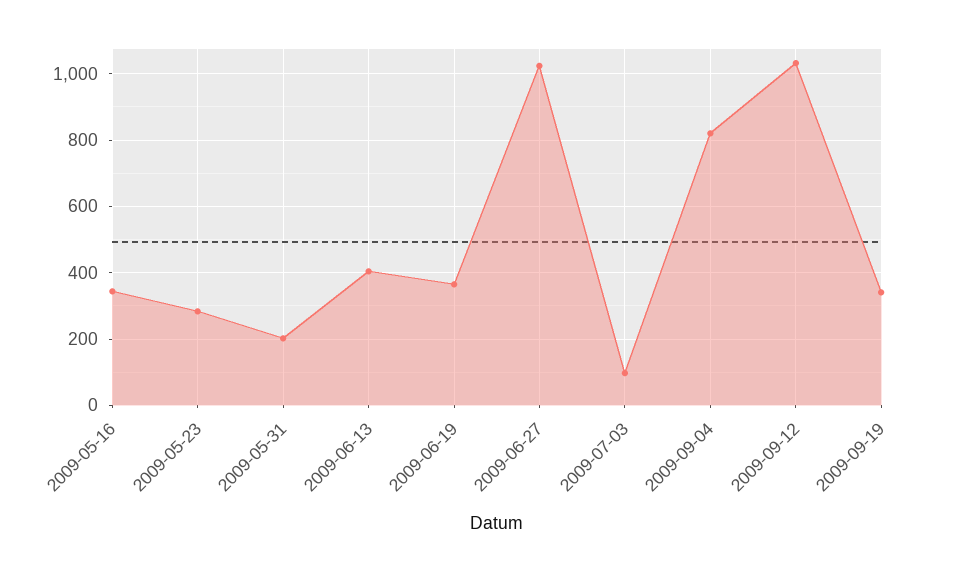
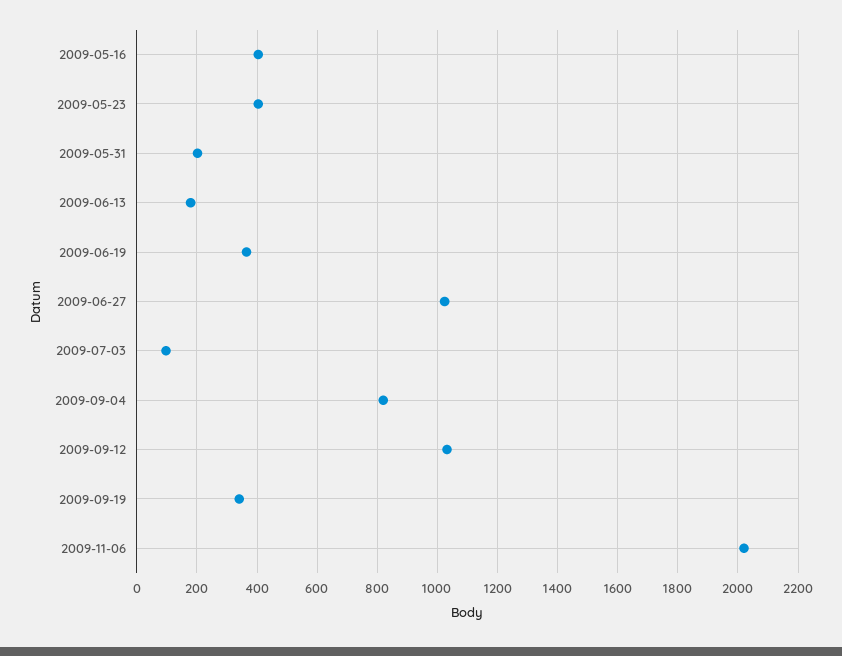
2009-05-16: 340 -> 400
2009-05-23: 280 -> 400
2009-06-13: 400 -> 180
2009-11-06: none -> 2020

